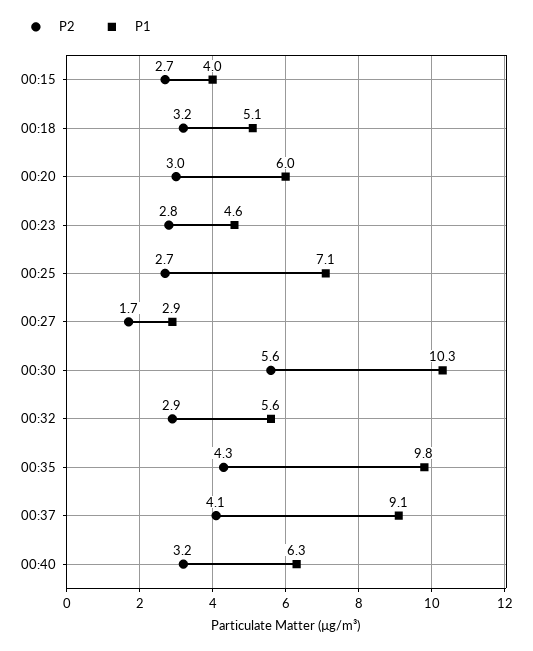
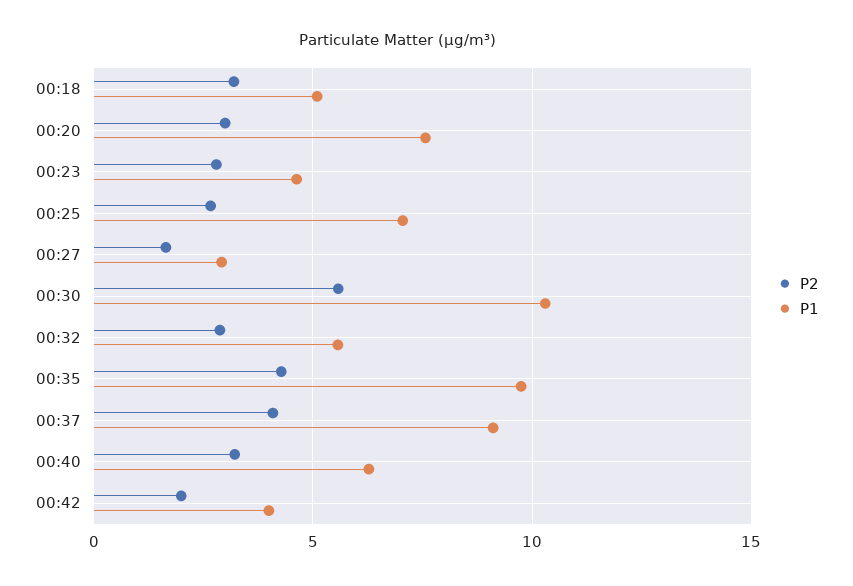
P2, 00:15: 2.7 -> none
P1, 00:15: 4 -> none
P1, 00:20: 6 -> 7.5
P2, 00:42: none -> 2
P1, 00:42: none -> 4

